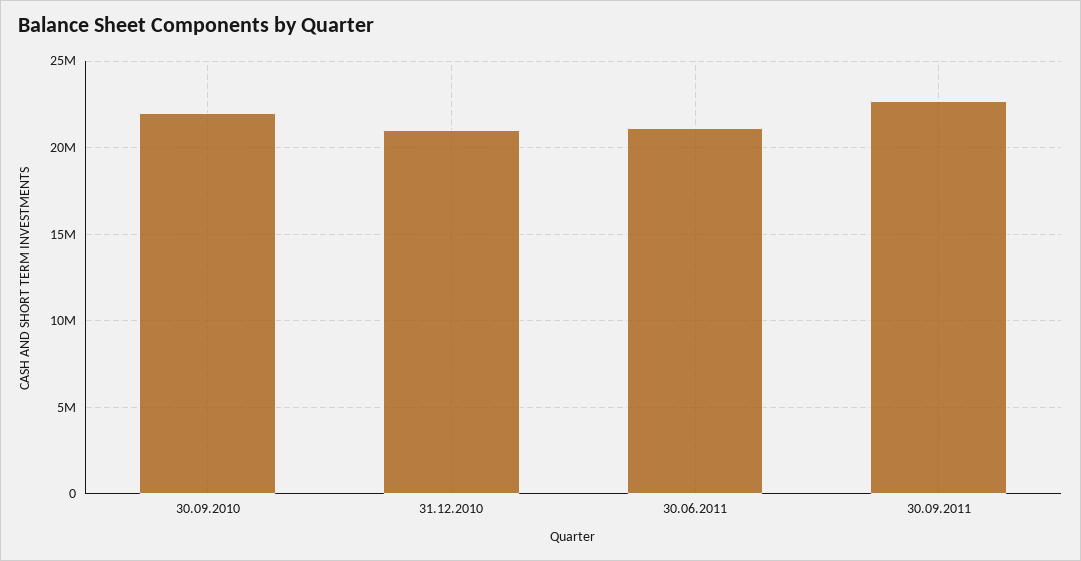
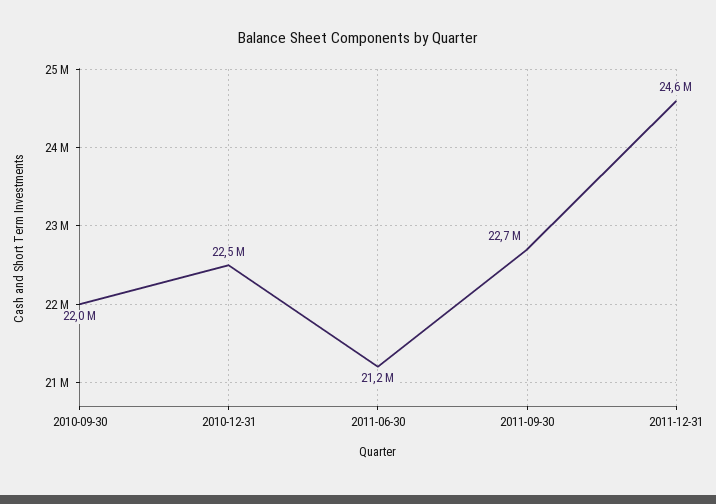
31.12.2010: 21000000 -> 22500000
2011-12-31: none -> 24600000

